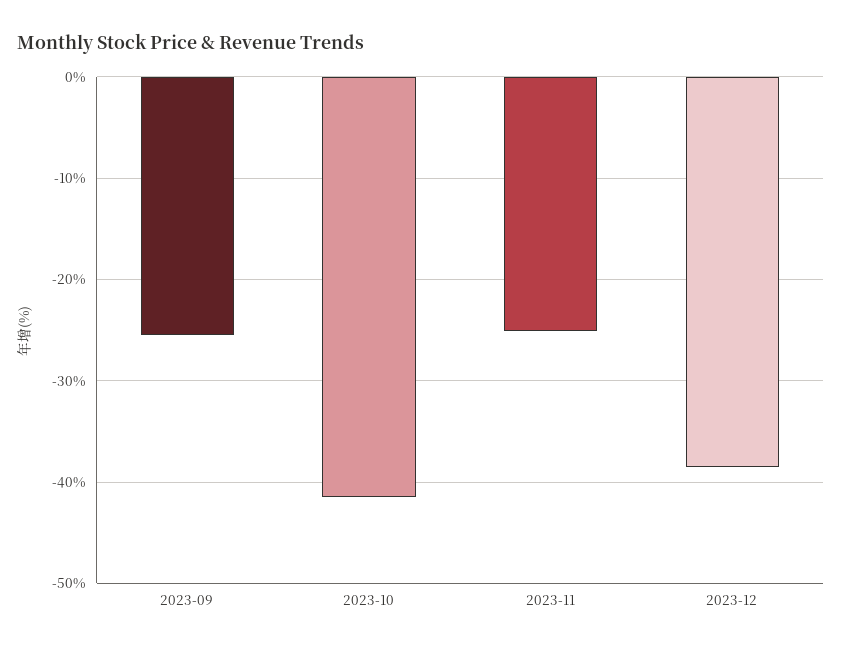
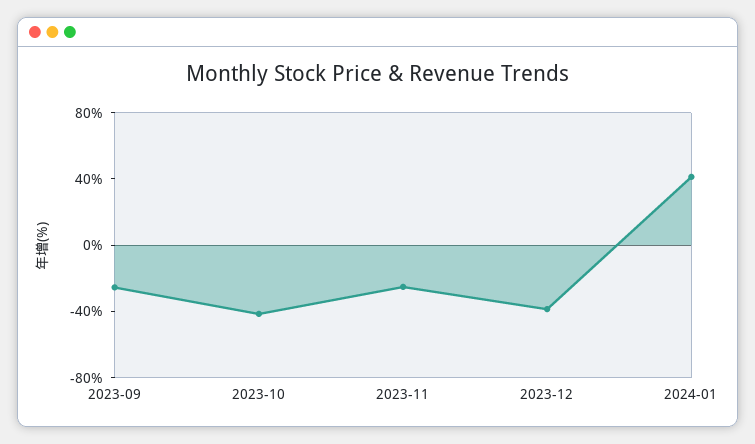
2024-01: none -> 40

